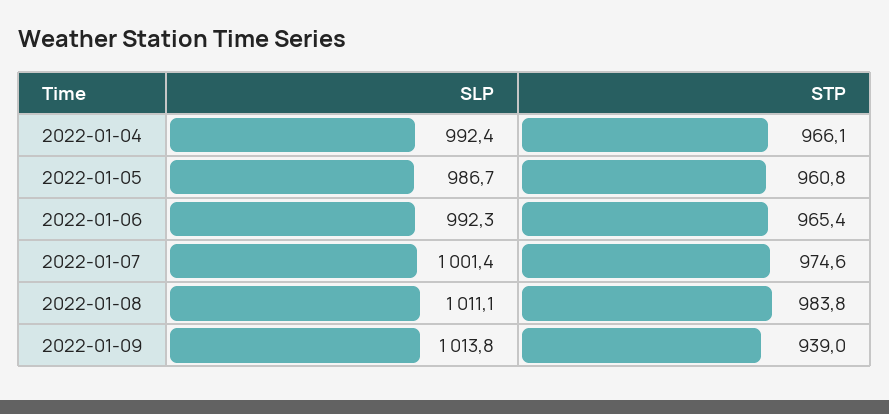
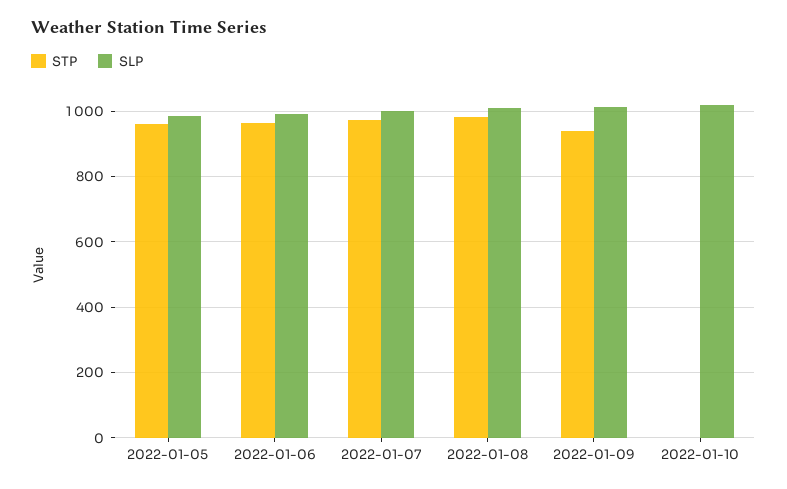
SLP, 2022-01-04: 992.4 -> none
STP, 2022-01-04: 966.1 -> none
STP, 2022-01-10: none -> 0
SLP, 2022-01-10: none -> 1020

